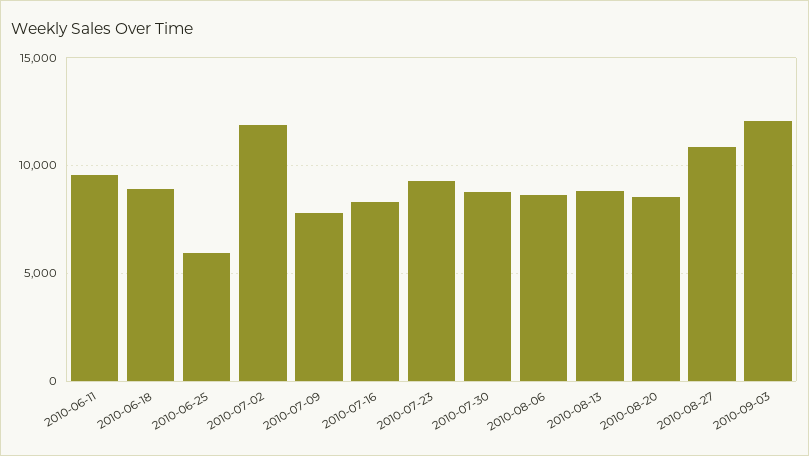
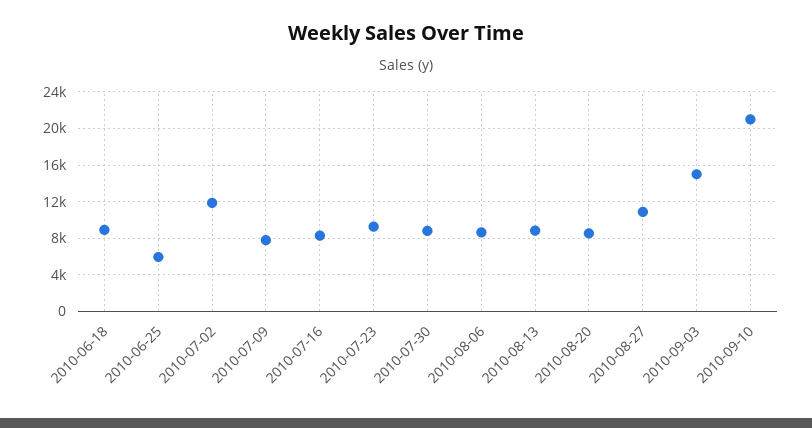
2010-06-11: 9500 -> none
2010-09-03: 12000 -> 15000
2010-09-10: none -> 21000

